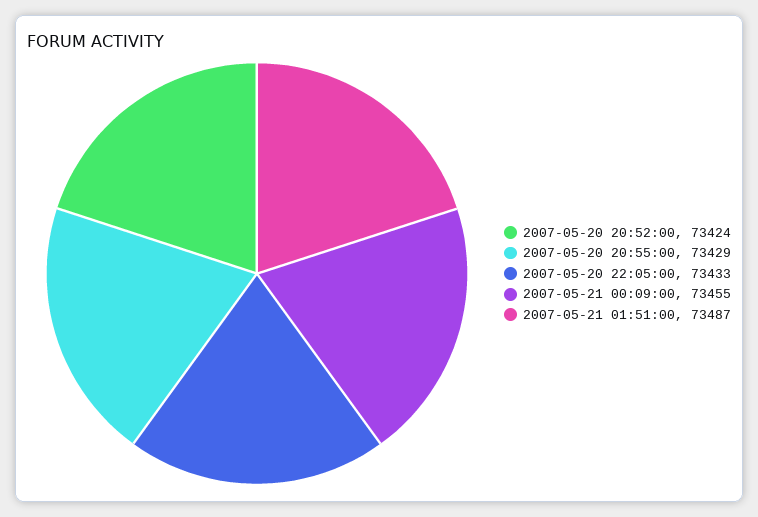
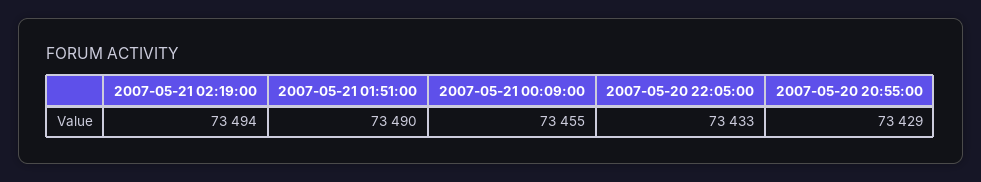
2007-05-20 20:52:00: 73424 -> none
2007-05-21 01:51:00: 73487 -> 73490
2007-05-21 02:19:00: none -> 73494

